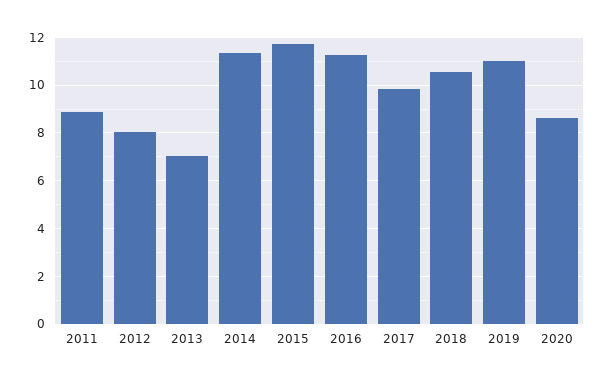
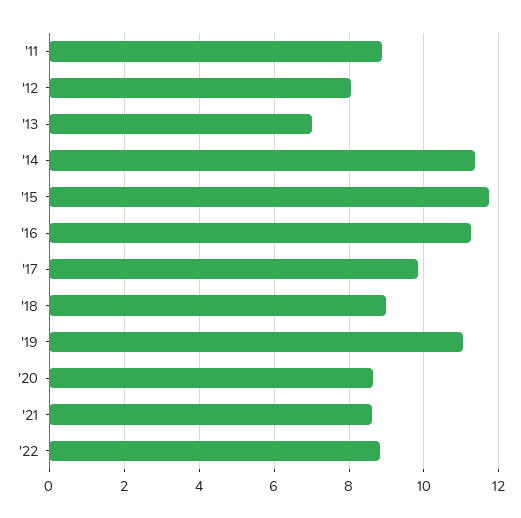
2018: 10.5 -> 9
'21: none -> 8.6
'22: none -> 8.8

